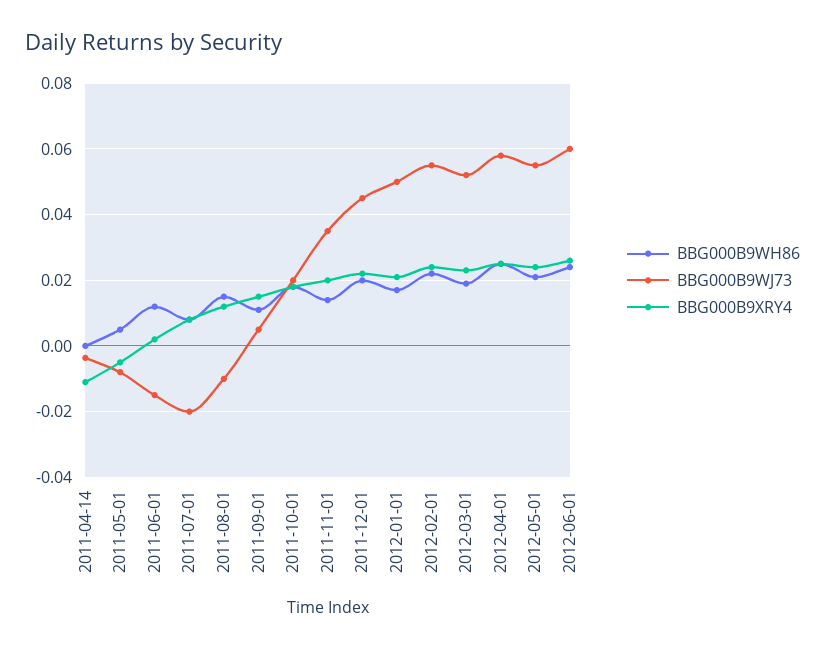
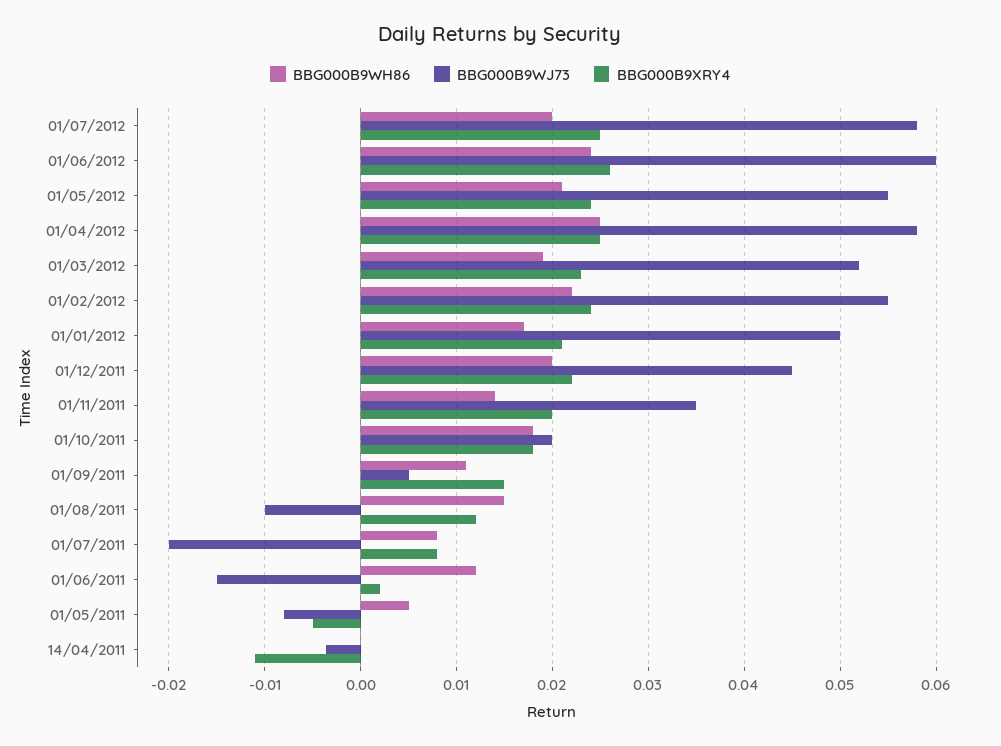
BBG000B9WH86, 01/07/2012: none -> 0.02
BBG000B9WJ73, 01/07/2012: none -> 0.058
BBG000B9XRY4, 01/07/2012: none -> 0.025

